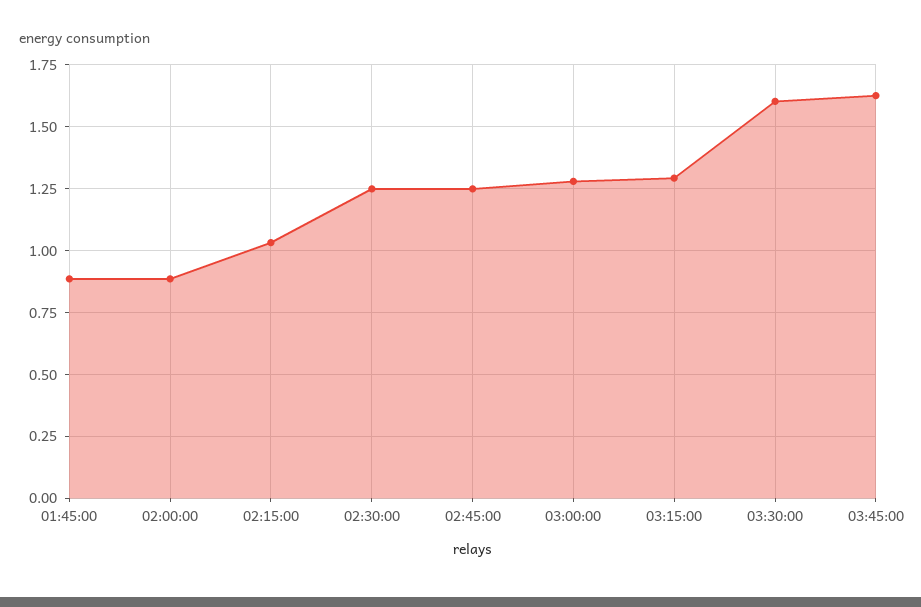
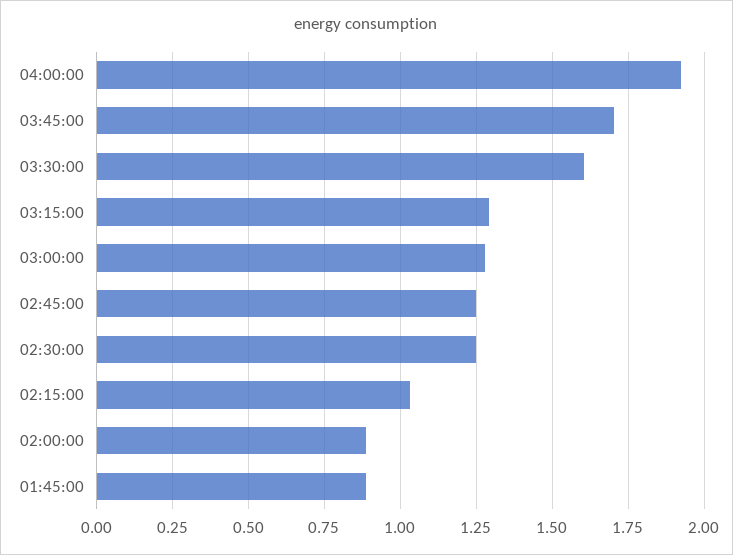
03:45:00: 1.625 -> 1.7
04:00:00: none -> 1.925

